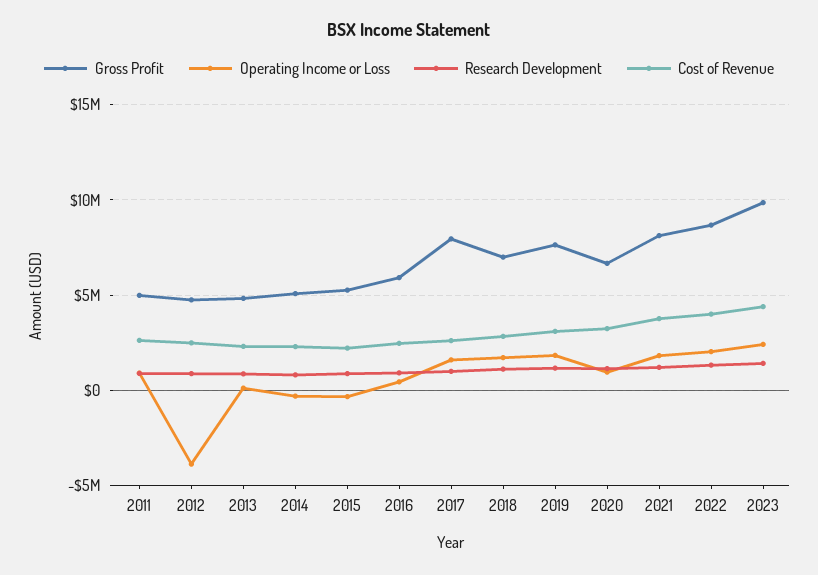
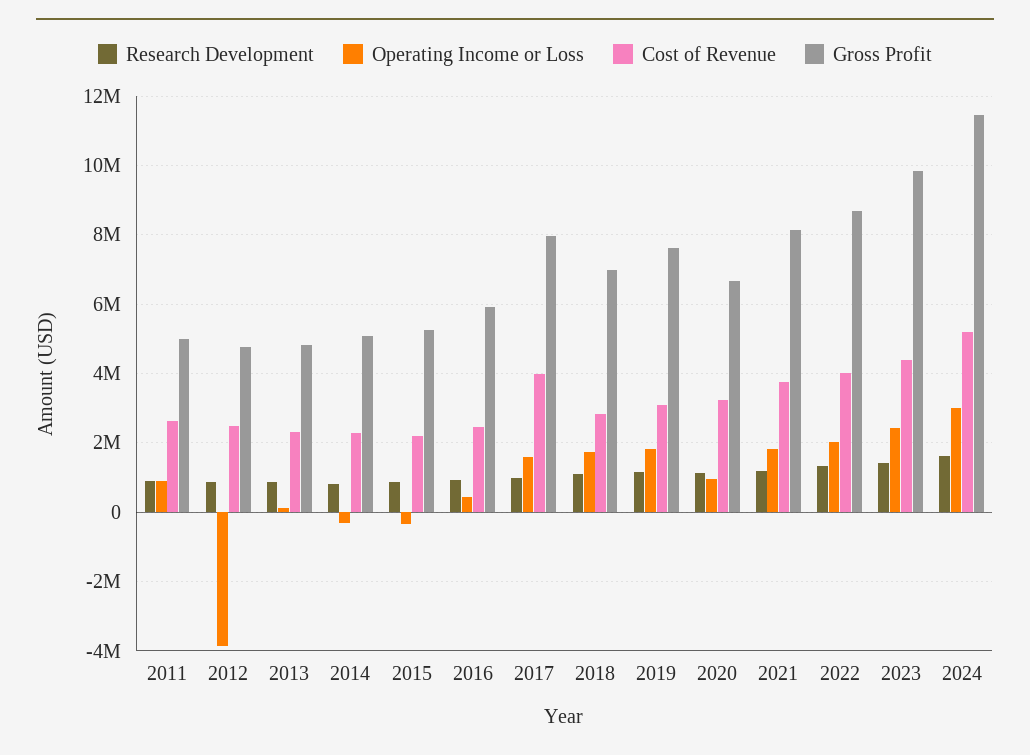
Cost of Revenue, 2017: 2500000 -> 4000000
Research Development, 2024: none -> 1600000
Operating Income or Loss, 2024: none -> 3000000
Cost of Revenue, 2024: none -> 5200000
Gross Profit, 2024: none -> 11400000

